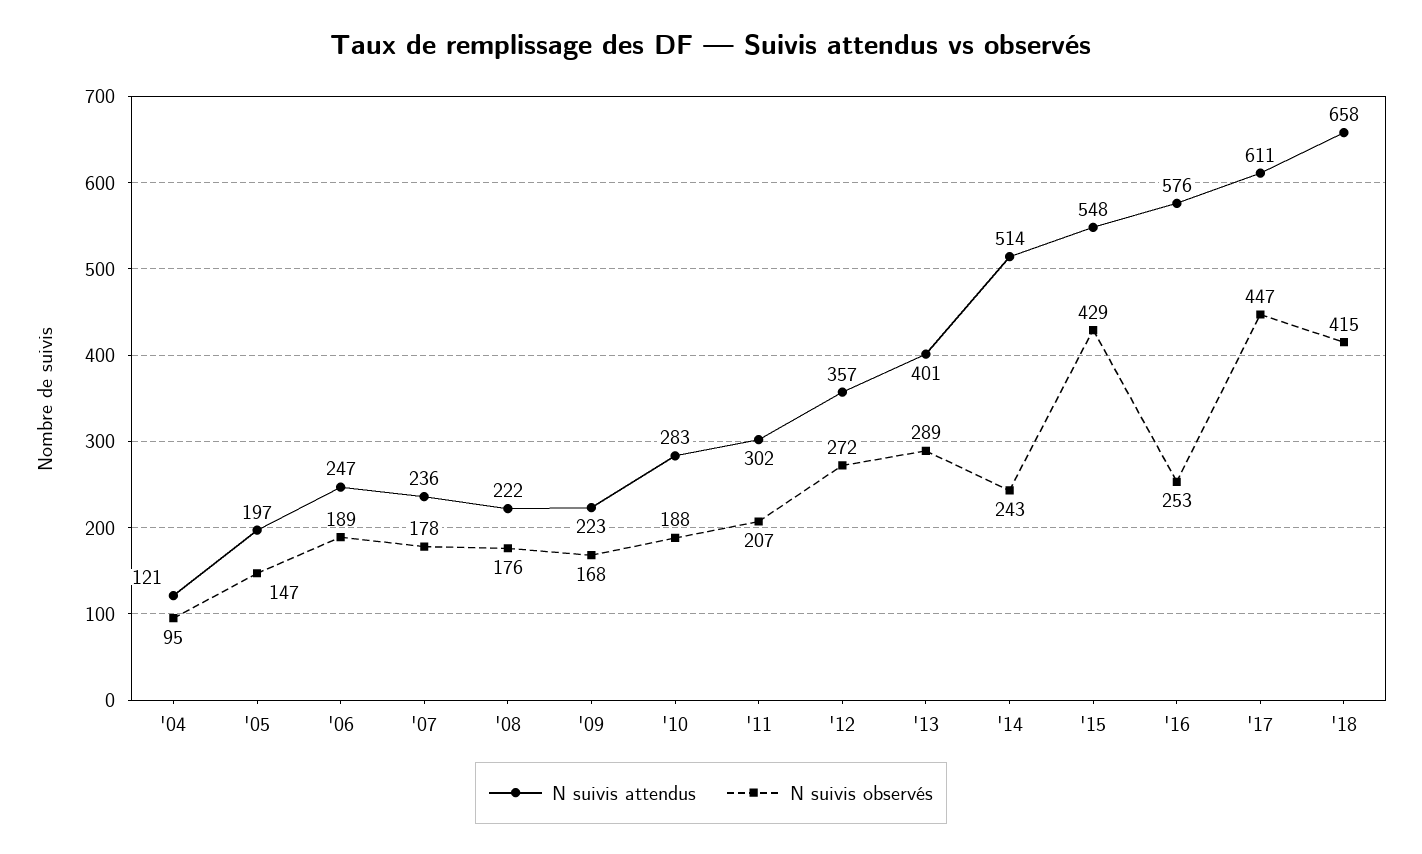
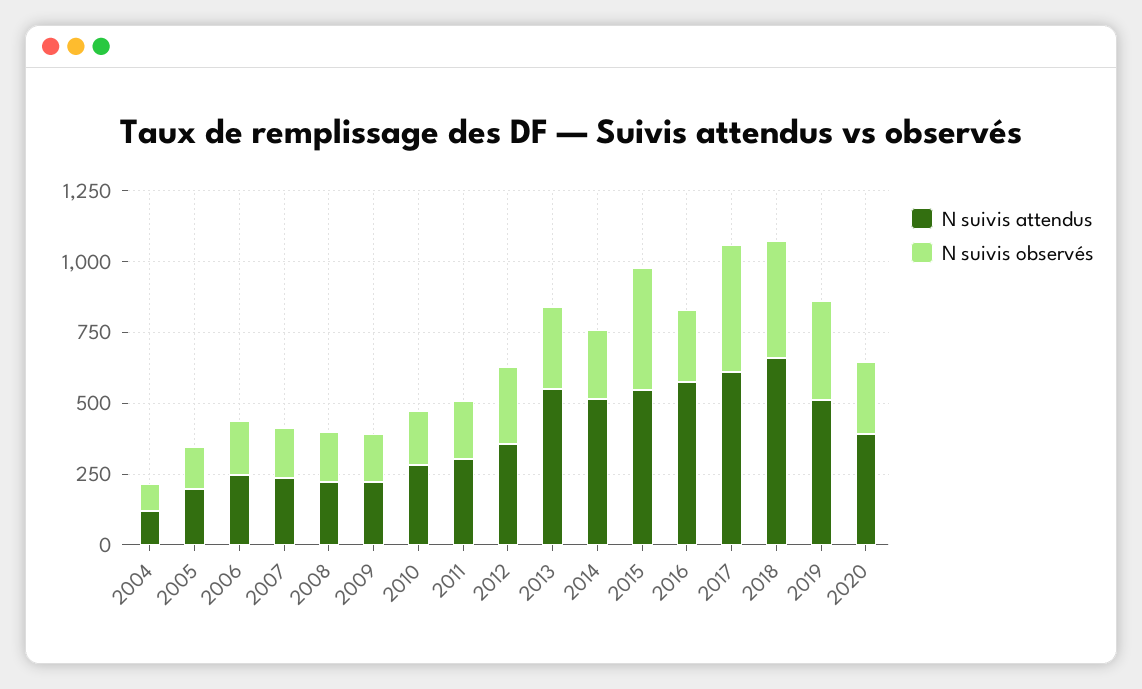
N suivis attendus, '13: 401 -> 550
N suivis attendus, 2019: none -> 500
N suivis observés, 2019: none -> 350
N suivis attendus, 2020: none -> 400
N suivis observés, 2020: none -> 250

